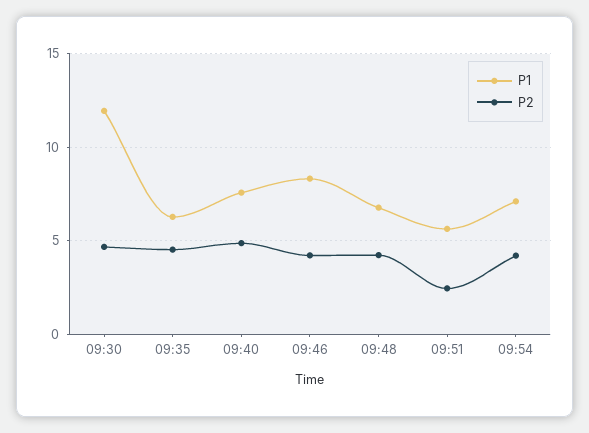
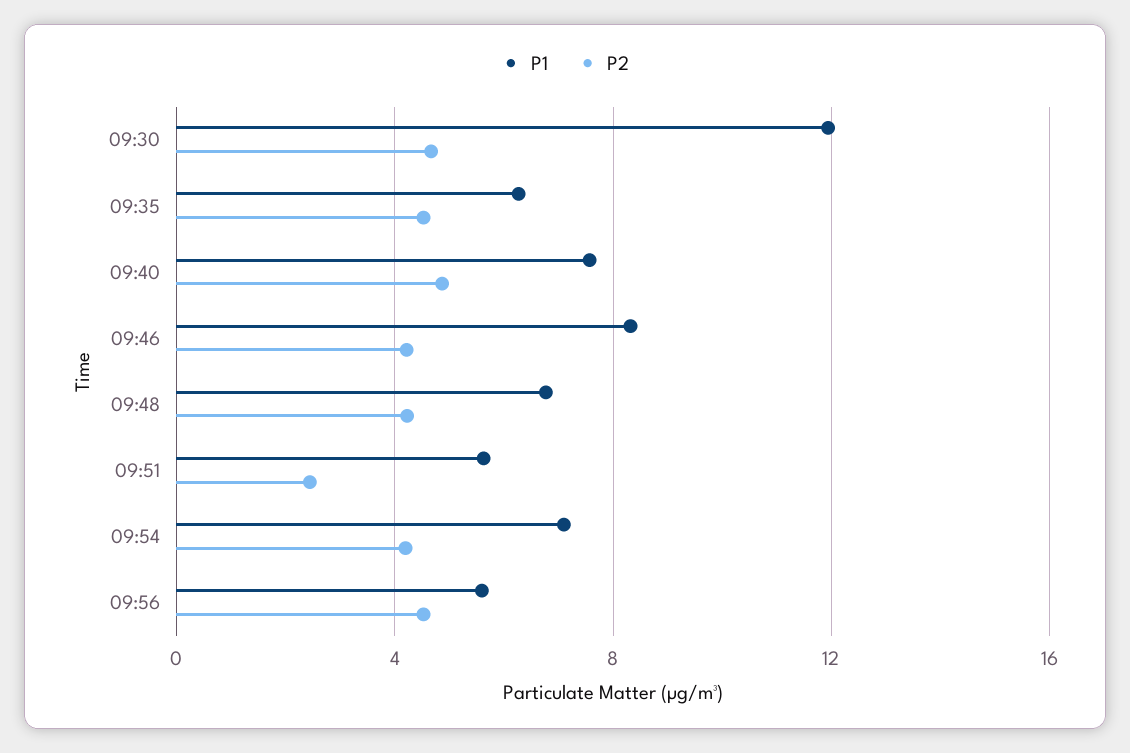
P1, 09:56: none -> 5.5
P2, 09:56: none -> 4.5

